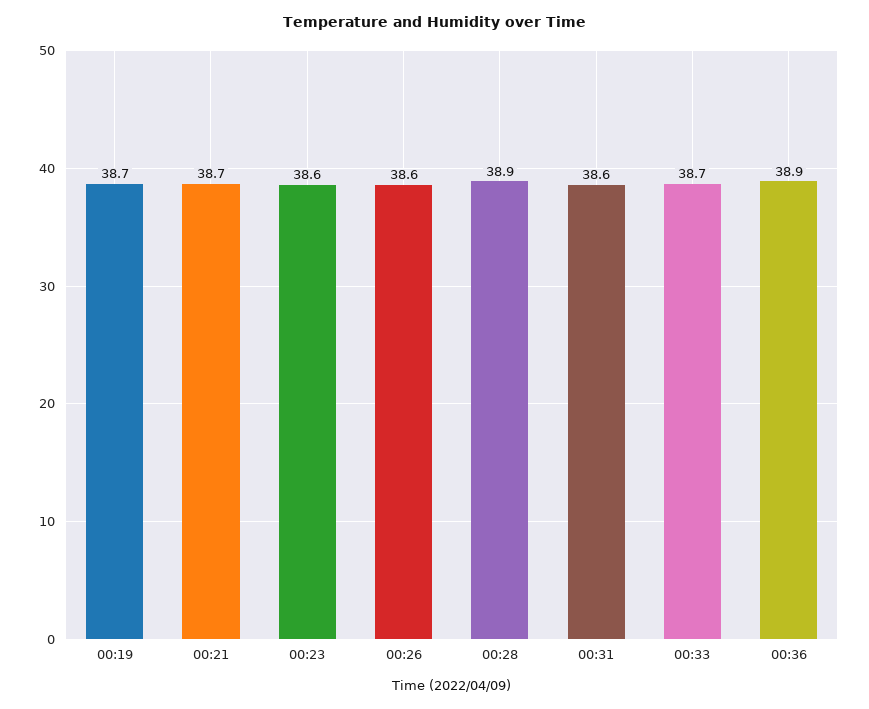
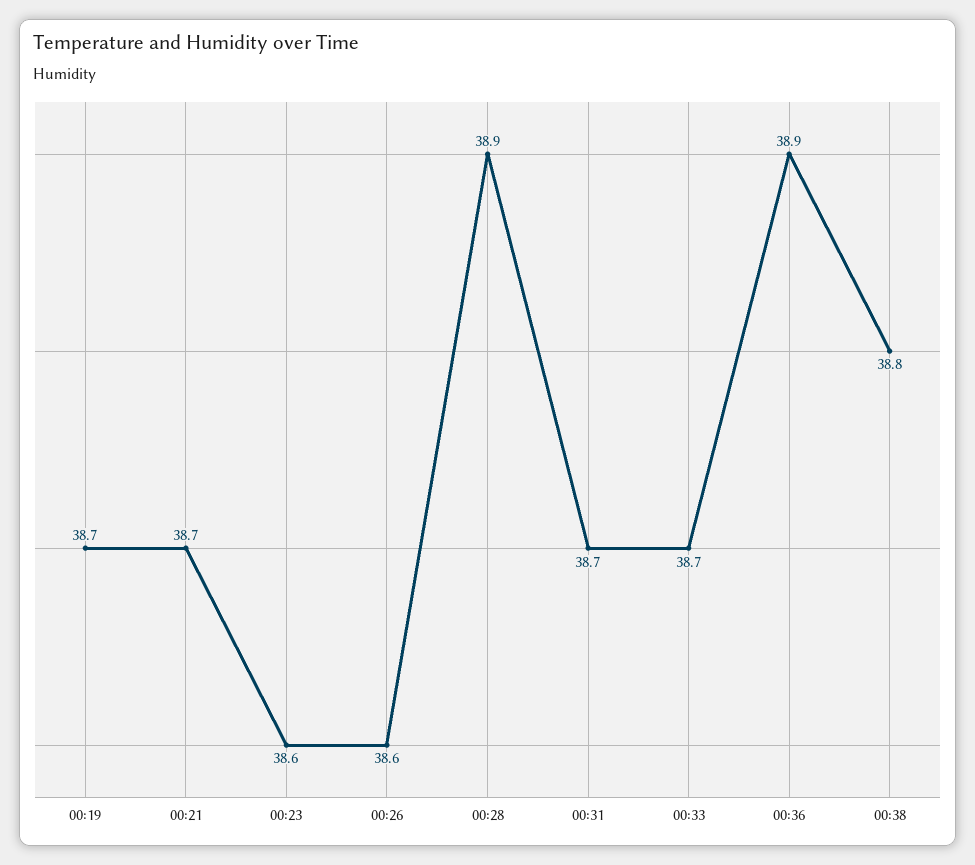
00:31: 38.6 -> 38.7
00:38: none -> 38.8

